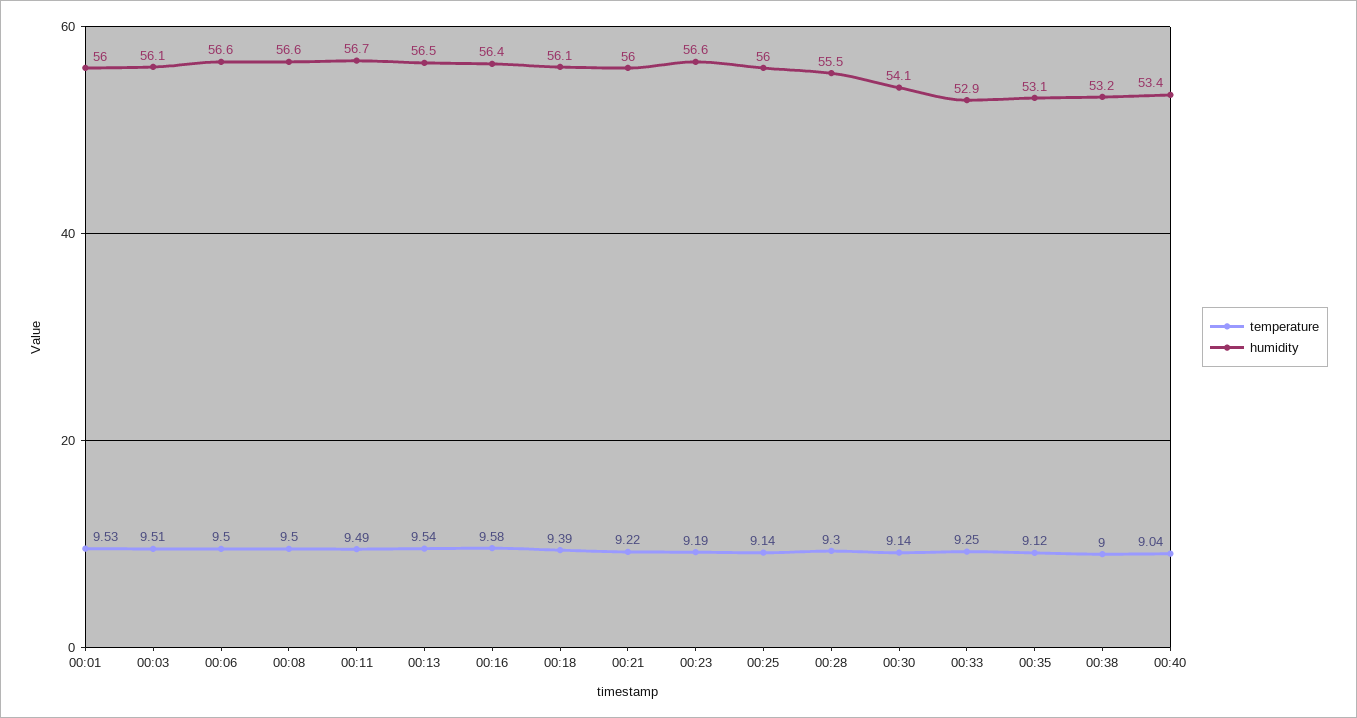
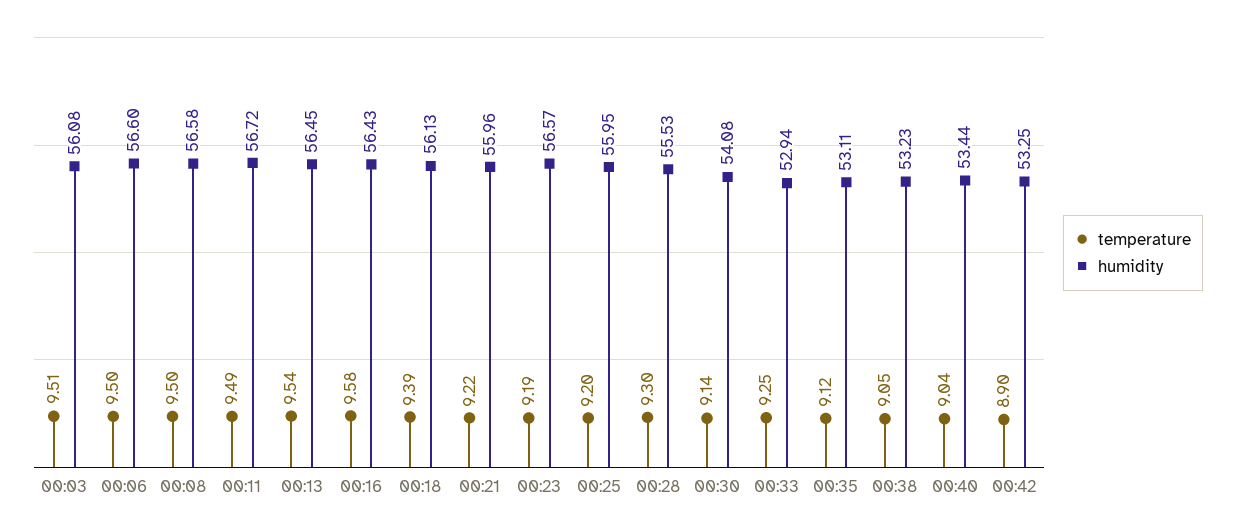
temperature, 00:01: 9.53 -> none
humidity, 00:01: 56 -> none
temperature, 00:25: 9.14 -> 9.2
temperature, 00:38: 9 -> 9.05
temperature, 00:42: none -> 8.9
humidity, 00:42: none -> 53.25

